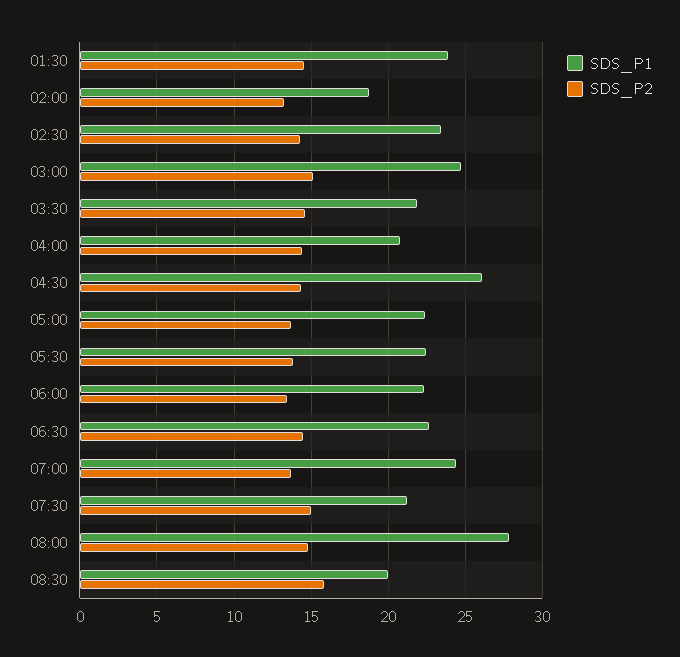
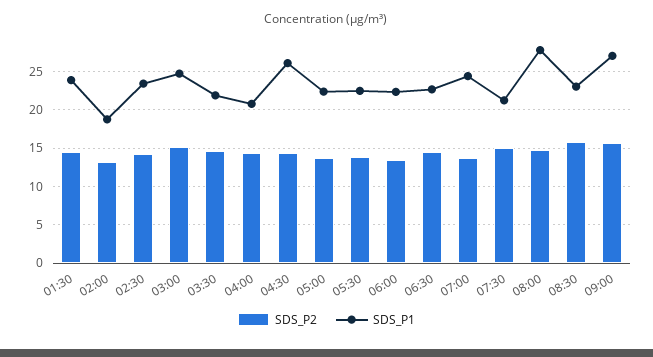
SDS_P1, 08:30: 20 -> 23
SDS_P2, 09:00: none -> 16
SDS_P1, 09:00: none -> 27

